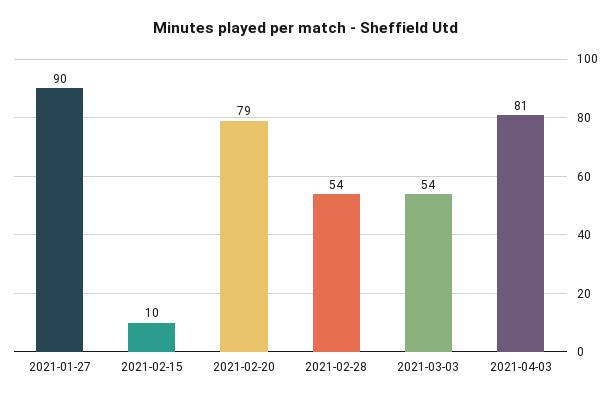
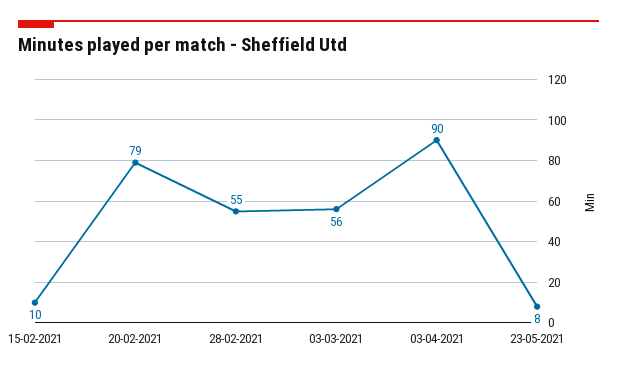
2021-01-27: 90 -> none
2021-02-28: 54 -> 55
2021-03-03: 54 -> 56
2021-04-03: 81 -> 90
23-05-2021: none -> 8

